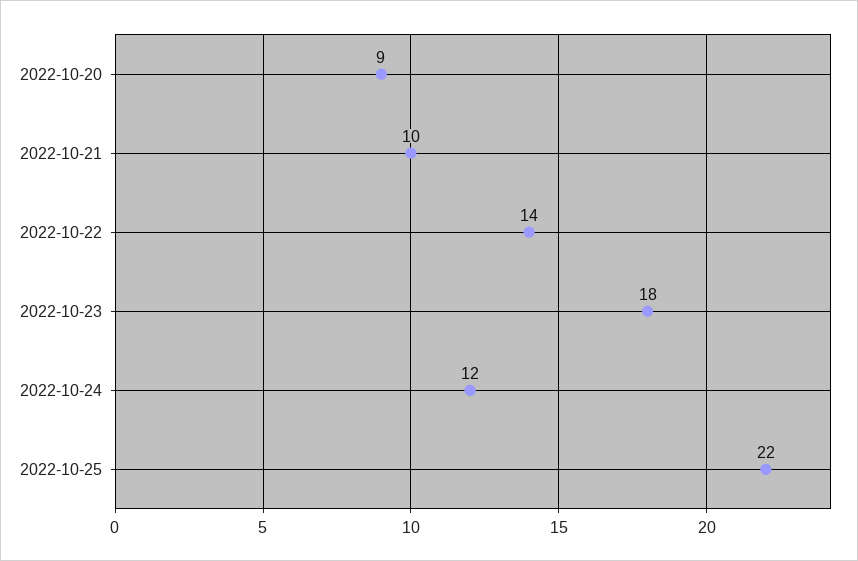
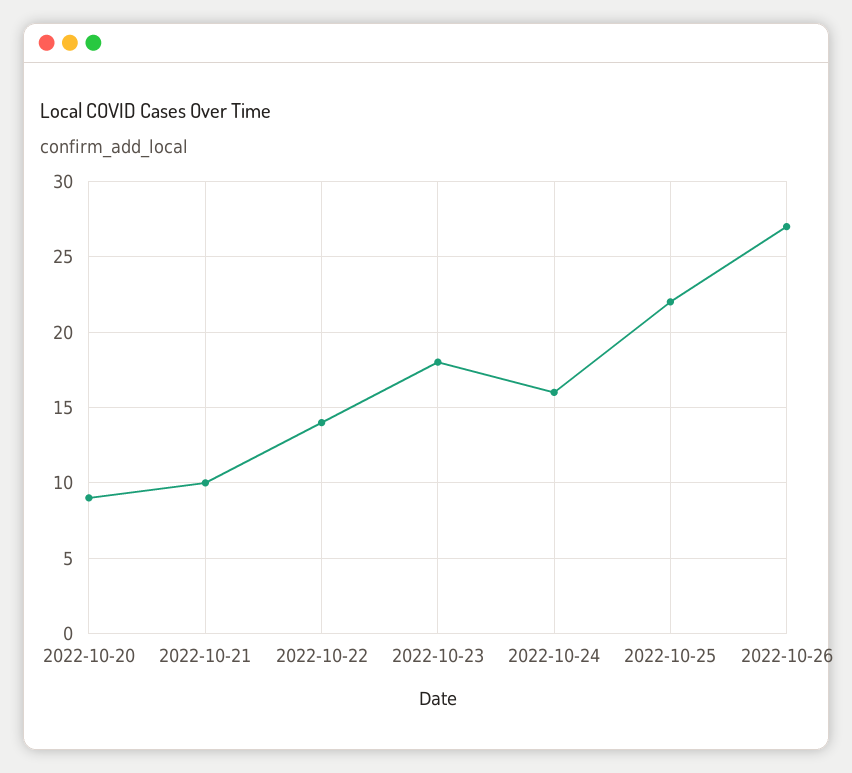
2022-10-24: 12 -> 16
2022-10-26: none -> 27

